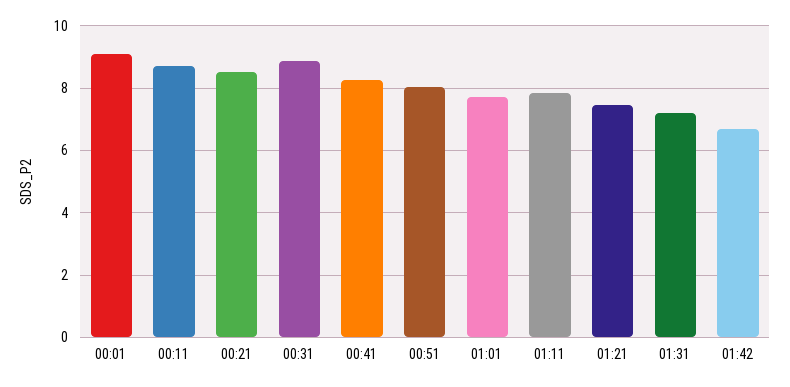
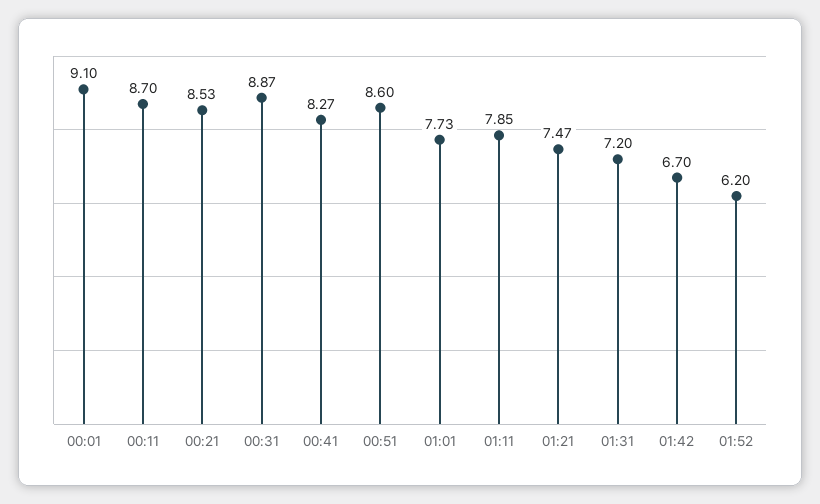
00:51: 8 -> 8.6
01:52: none -> 6.2

